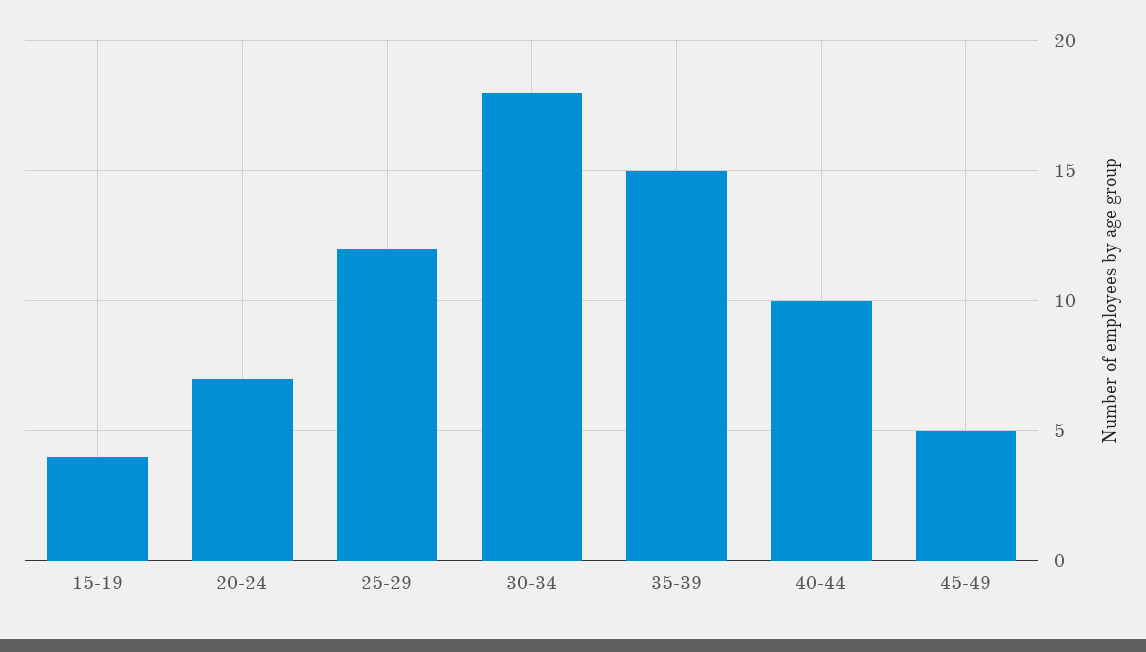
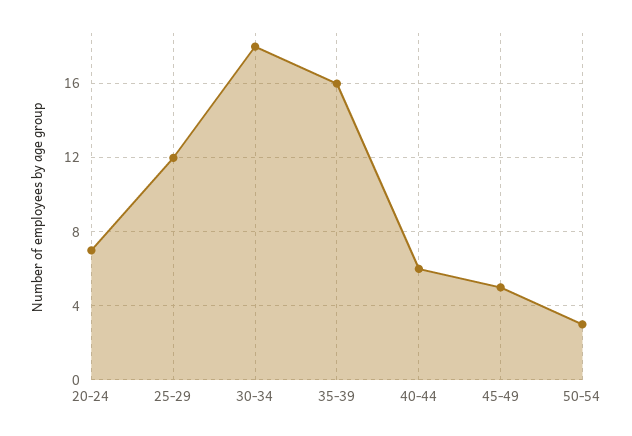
15-19: 4 -> none
35-39: 15 -> 16
40-44: 10 -> 6
50-54: none -> 3

